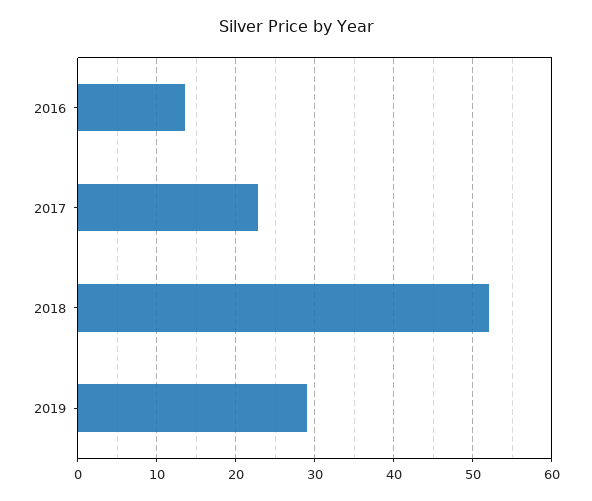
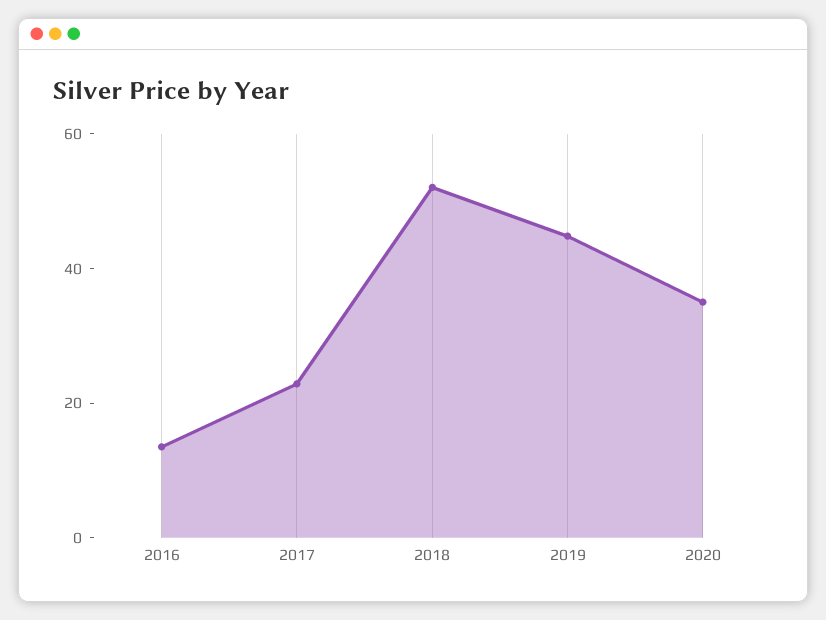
2019: 29 -> 45
2020: none -> 35

